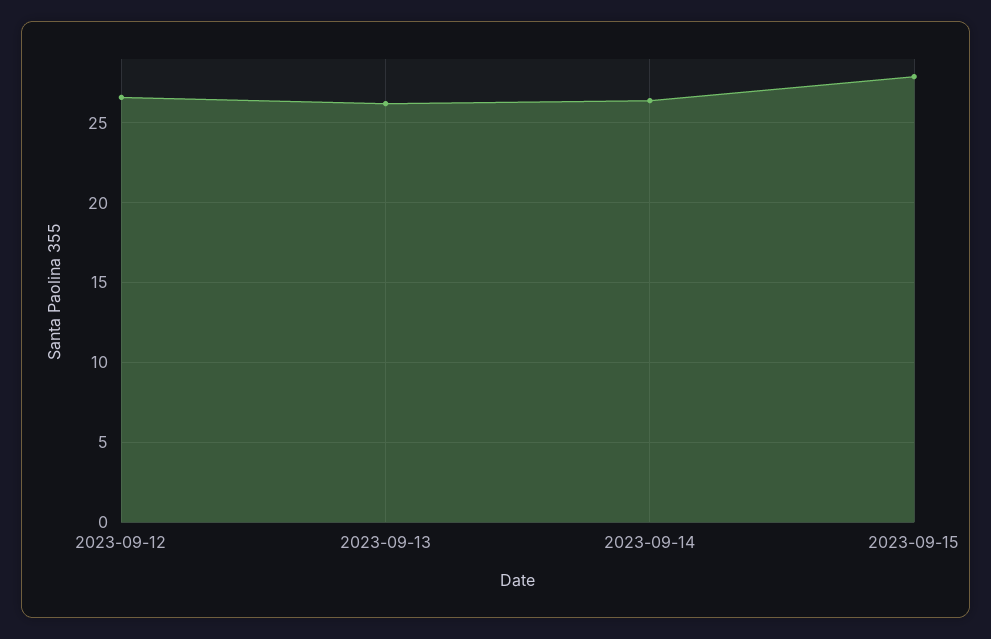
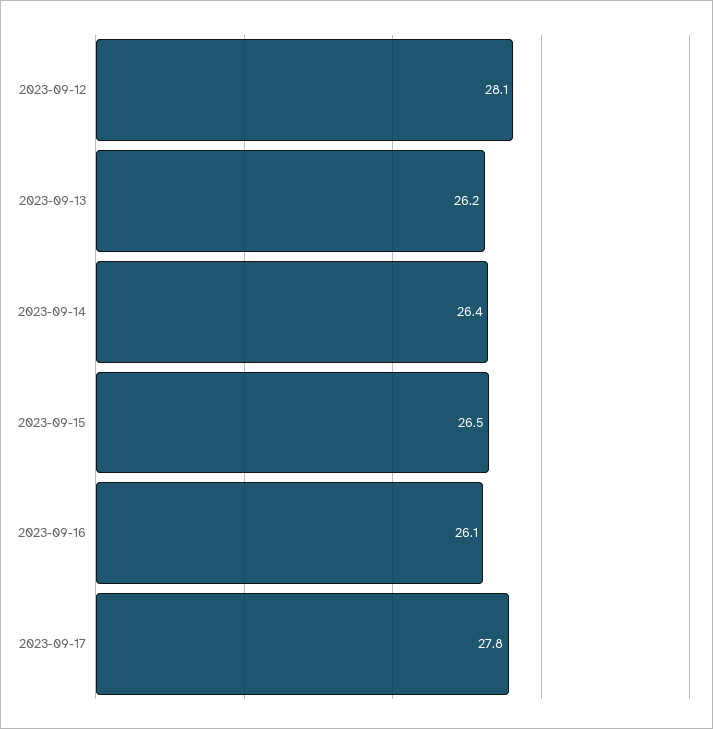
2023-09-12: 26.5 -> 28.1
2023-09-15: 28 -> 26.5
2023-09-16: none -> 26.1
2023-09-17: none -> 27.8

